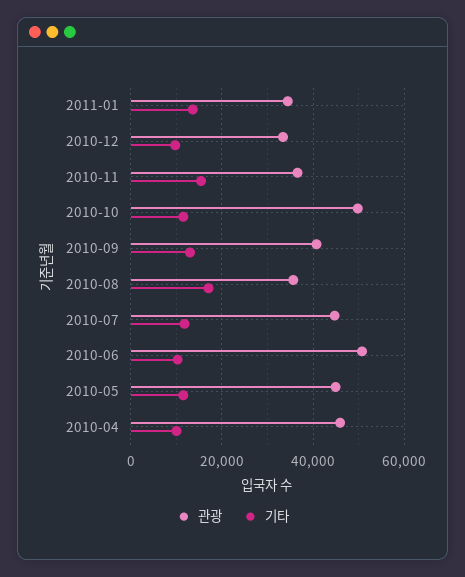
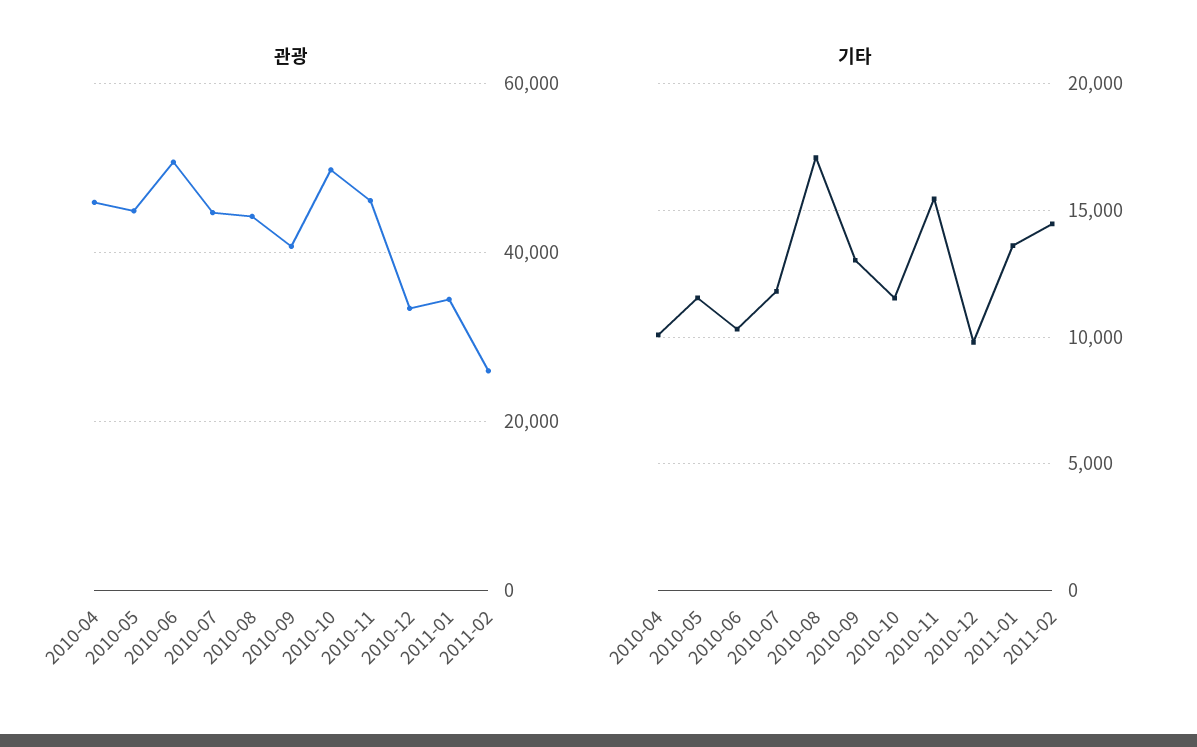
관광, 2010-11: 36000 -> 46000
관광, 2010-08: 36000 -> 44000
관광, 2011-02: none -> 26000
기타, 2011-02: none -> 14500

